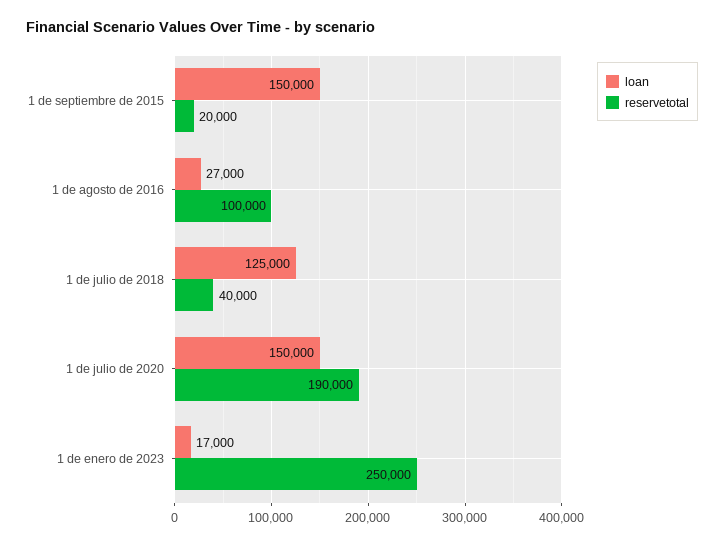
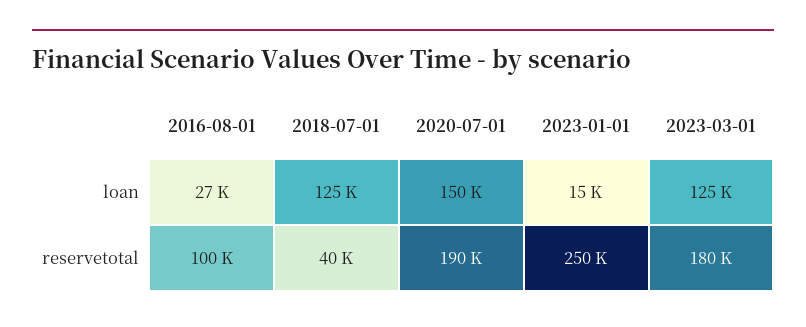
loan, 1 de septiembre de 2015: 150000 -> none
reservetotal, 1 de septiembre de 2015: 20000 -> none
loan, 1 de enero de 2023: 17000 -> 15000
loan, 2023-03-01: none -> 125000
reservetotal, 2023-03-01: none -> 180000

